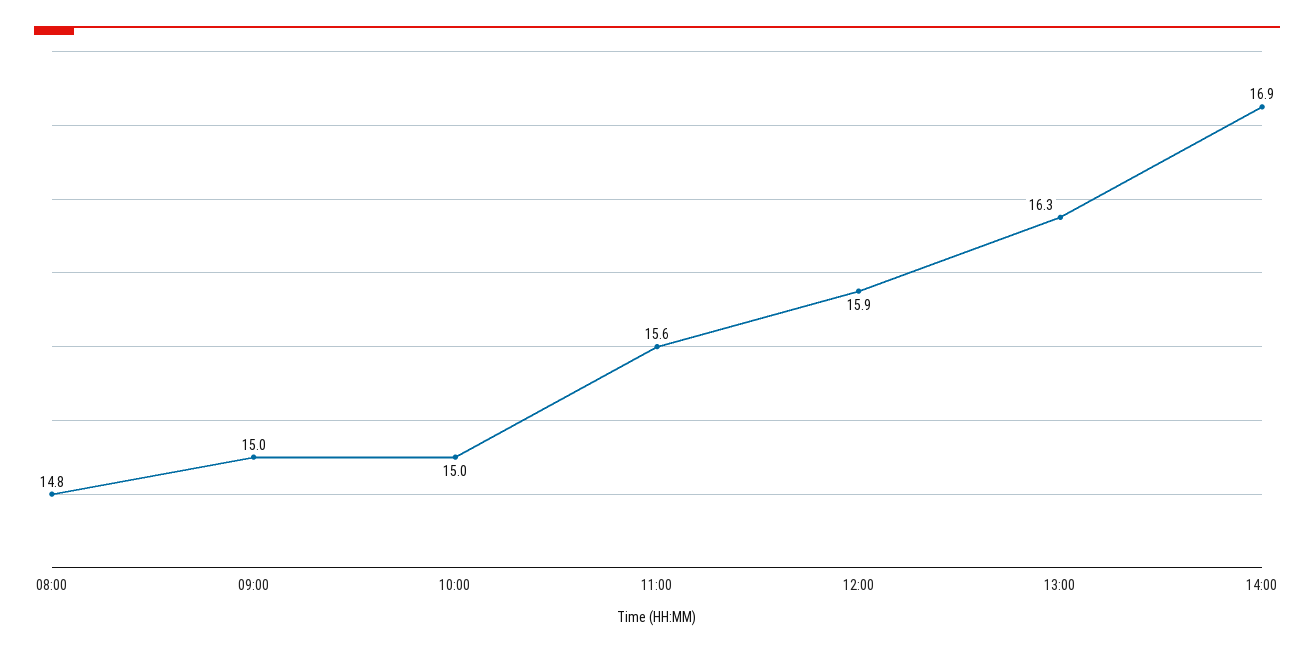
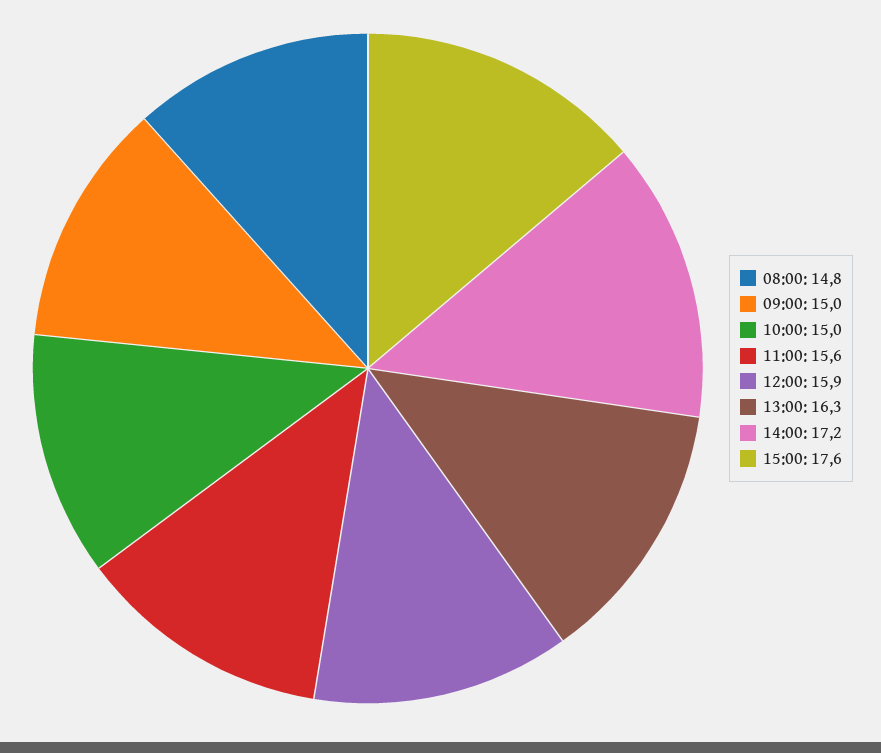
14:00: 16.9 -> 17.2
15:00: none -> 17.6

